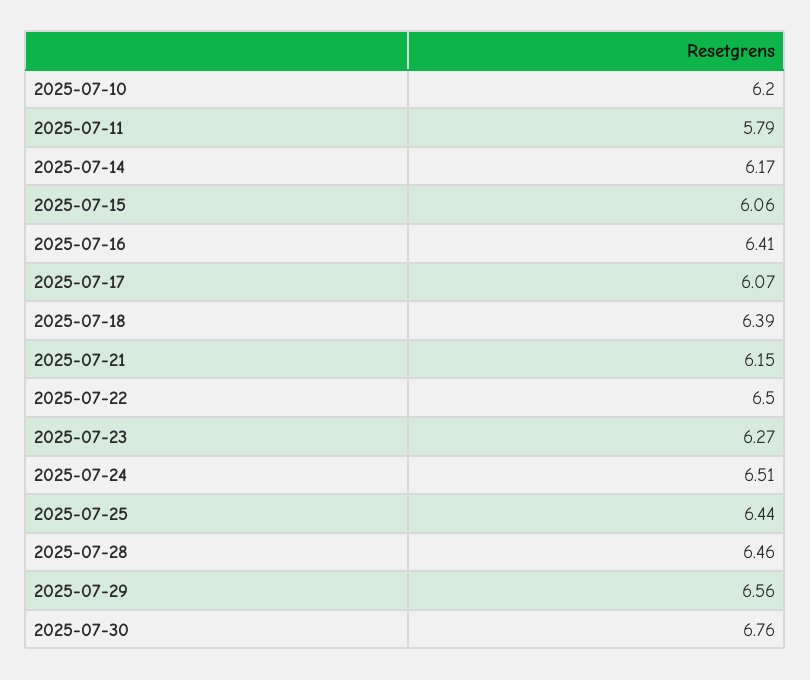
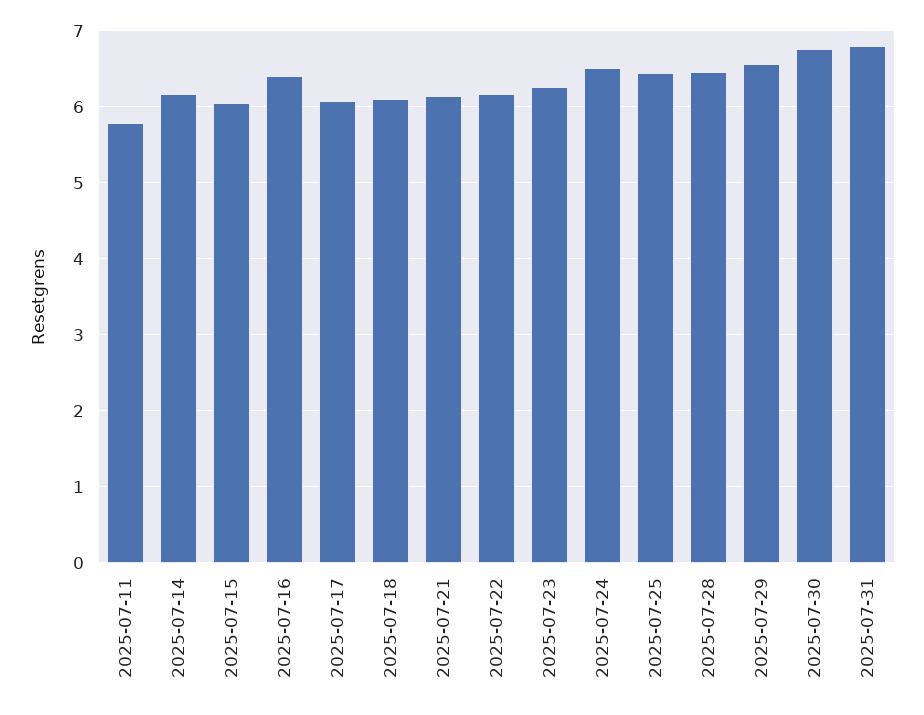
2025-07-10: 6.2 -> none
2025-07-18: 6.39 -> 6.1
2025-07-22: 6.5 -> 6.2
2025-07-31: none -> 6.8

